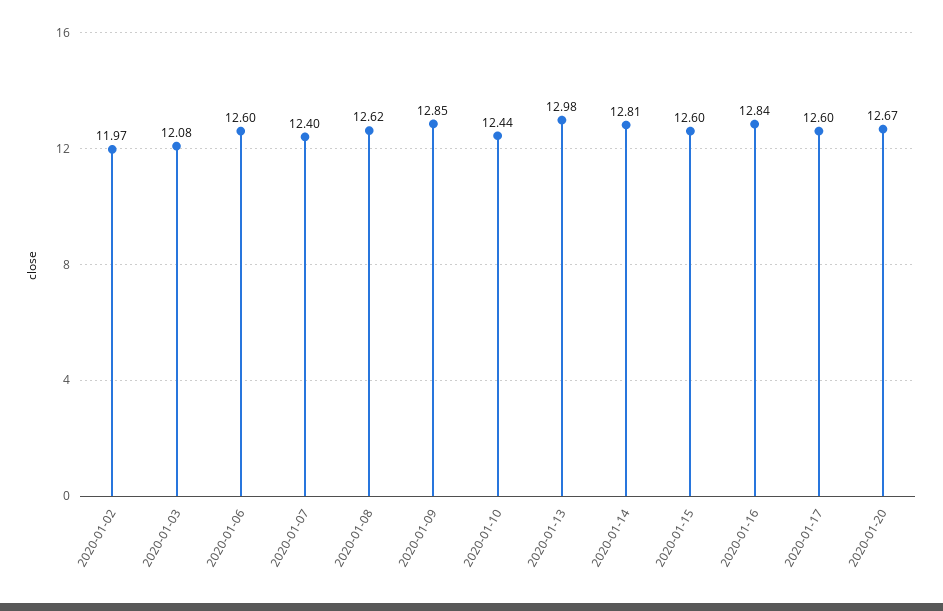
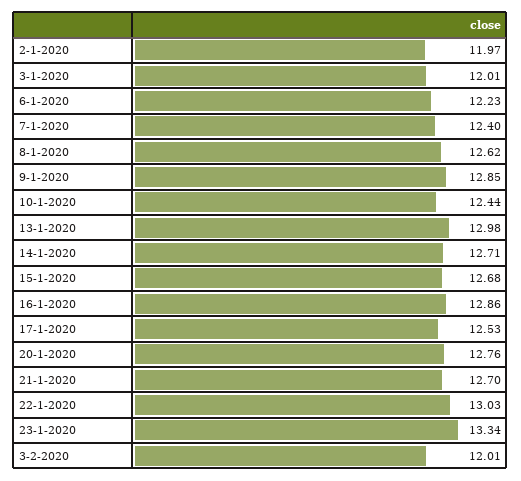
2020-01-03: 12.08 -> 12.01
2020-01-06: 12.6 -> 12.23
2020-01-14: 12.81 -> 12.71
2020-01-15: 12.6 -> 12.68
2020-01-16: 12.84 -> 12.86
2020-01-17: 12.6 -> 12.53
2020-01-20: 12.67 -> 12.76
21-1-2020: none -> 12.7
22-1-2020: none -> 13.03
23-1-2020: none -> 13.34
3-2-2020: none -> 12.01

